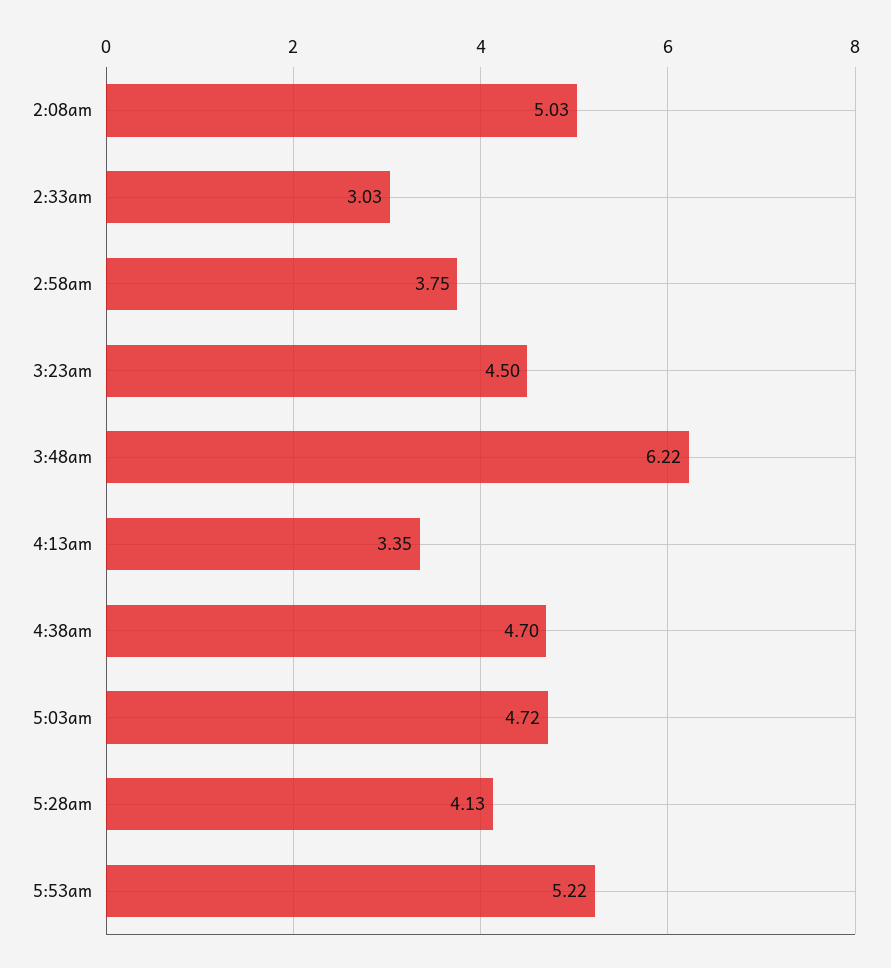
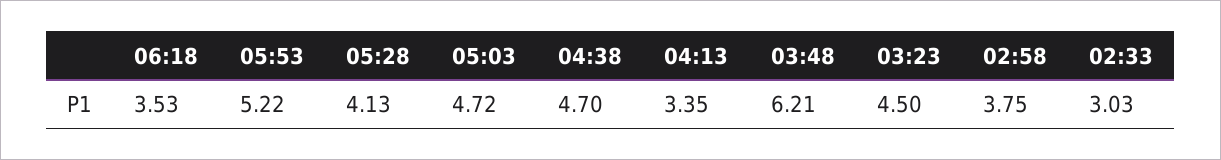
2:08am: 5.03 -> none
3:48am: 6.22 -> 6.21
06:18: none -> 3.53

